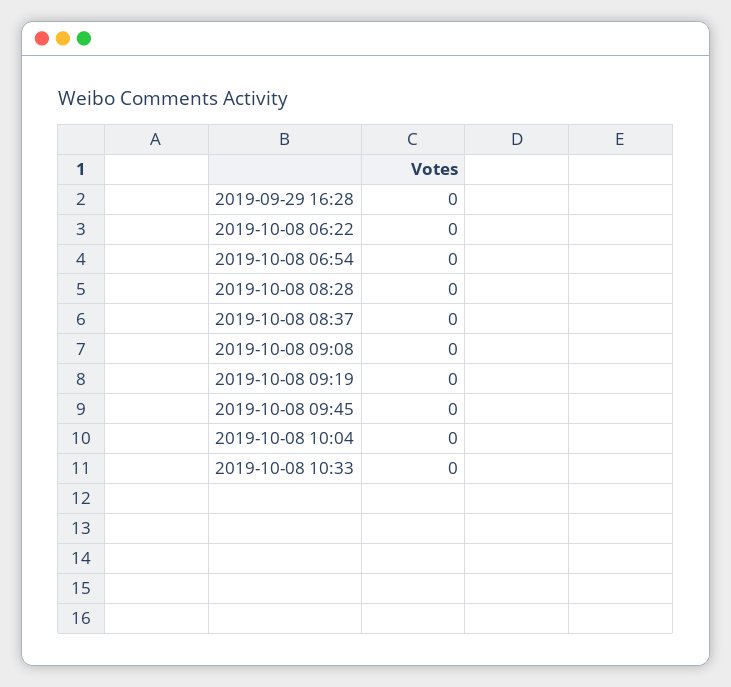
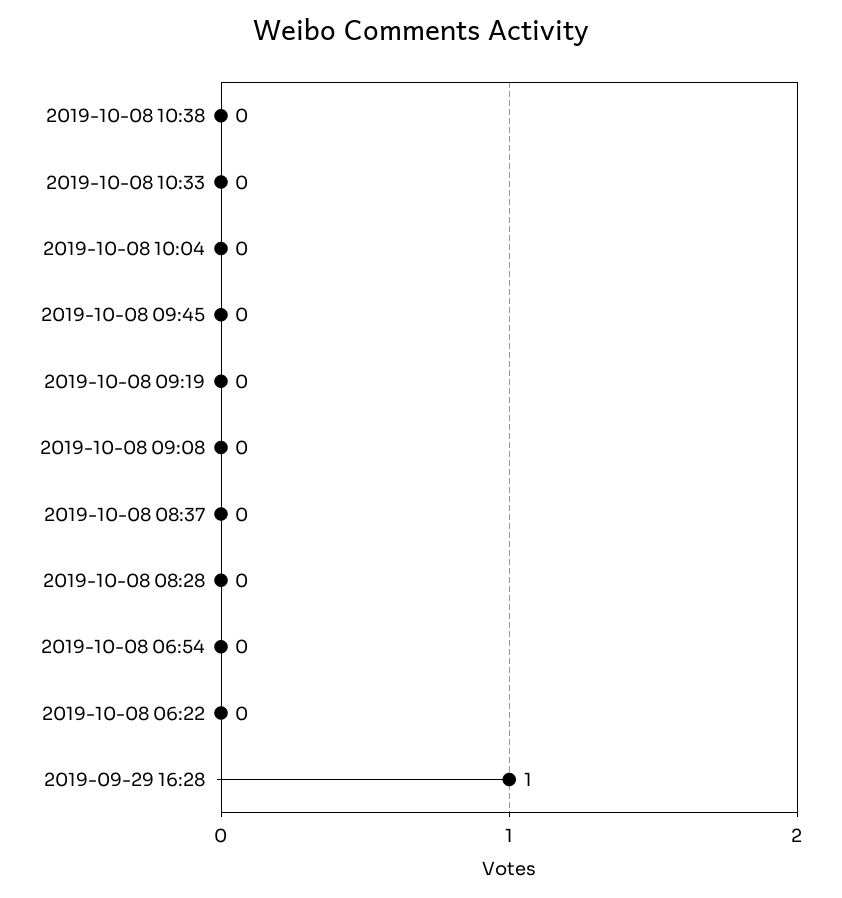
2019-09-29 16:28: 0 -> 1
2019-10-08 10:38: none -> 0

